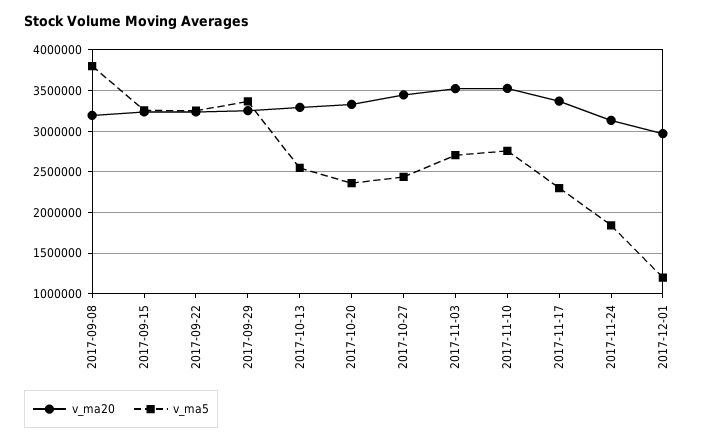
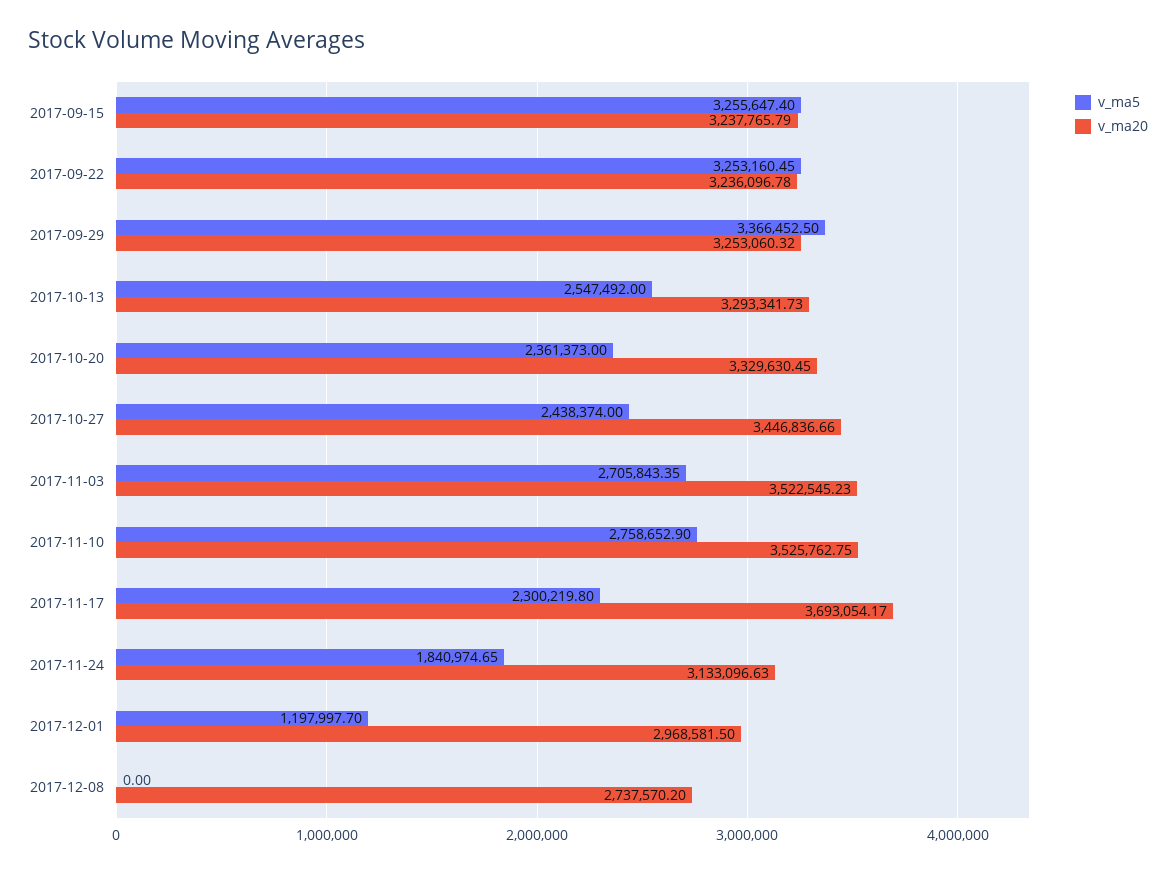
v_ma20, 2017-09-08: 3200000 -> none
v_ma5, 2017-09-08: 3800000 -> none
v_ma20, 2017-11-17: 3400000 -> 3693054.17
v_ma5, 2017-12-08: none -> 0
v_ma20, 2017-12-08: none -> 2737570.2

